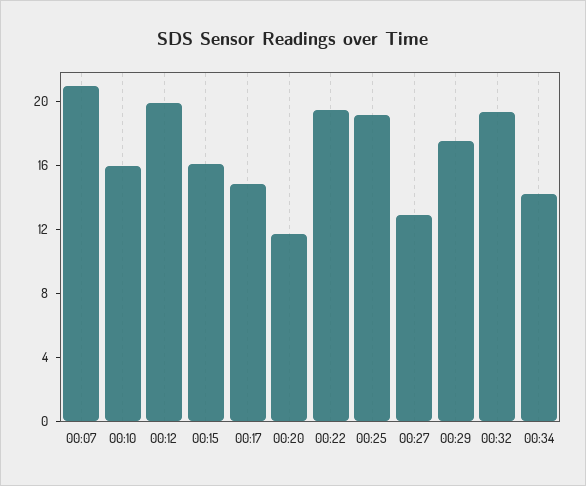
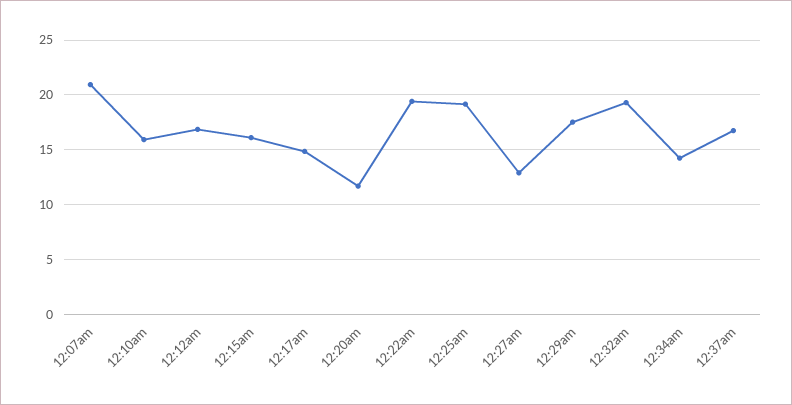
00:12: 20 -> 17
12:37am: none -> 17

